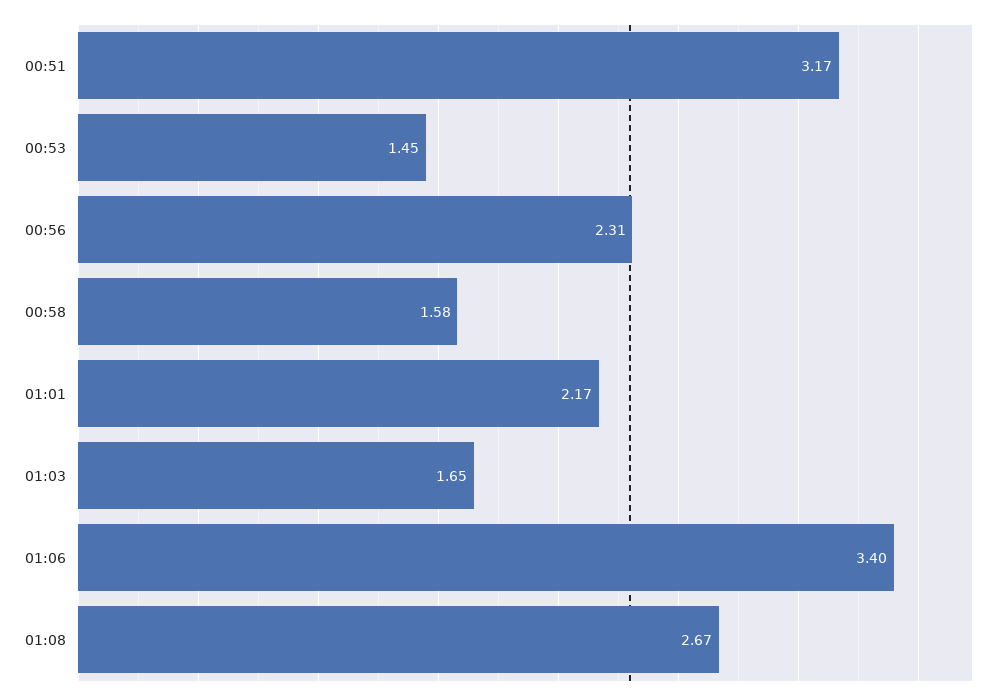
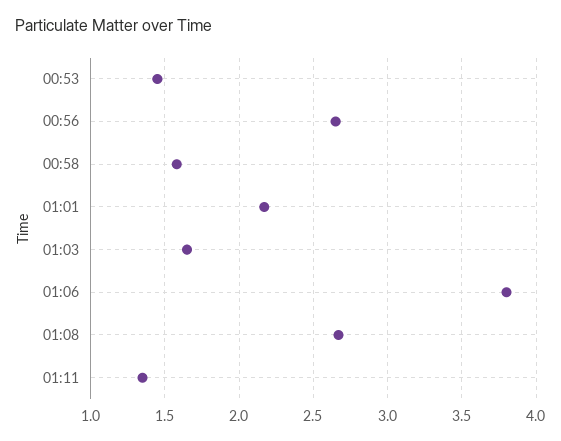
00:51: 3.17 -> none
00:56: 2.31 -> 2.65
01:06: 3.4 -> 3.8
01:11: none -> 1.35

